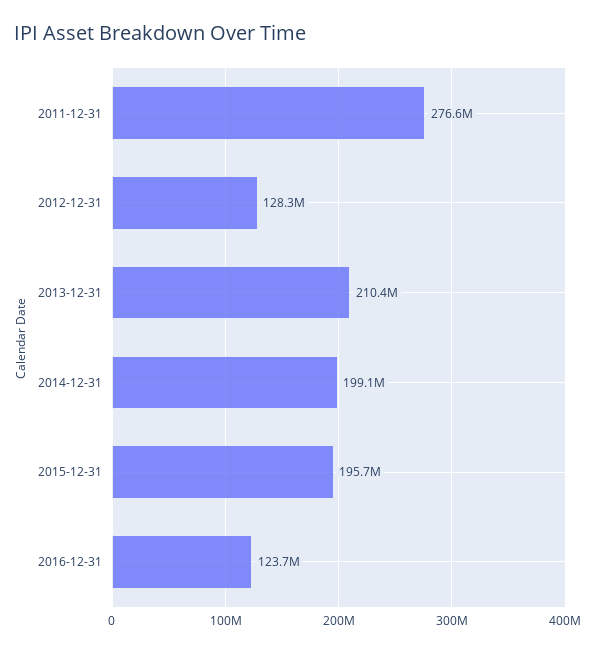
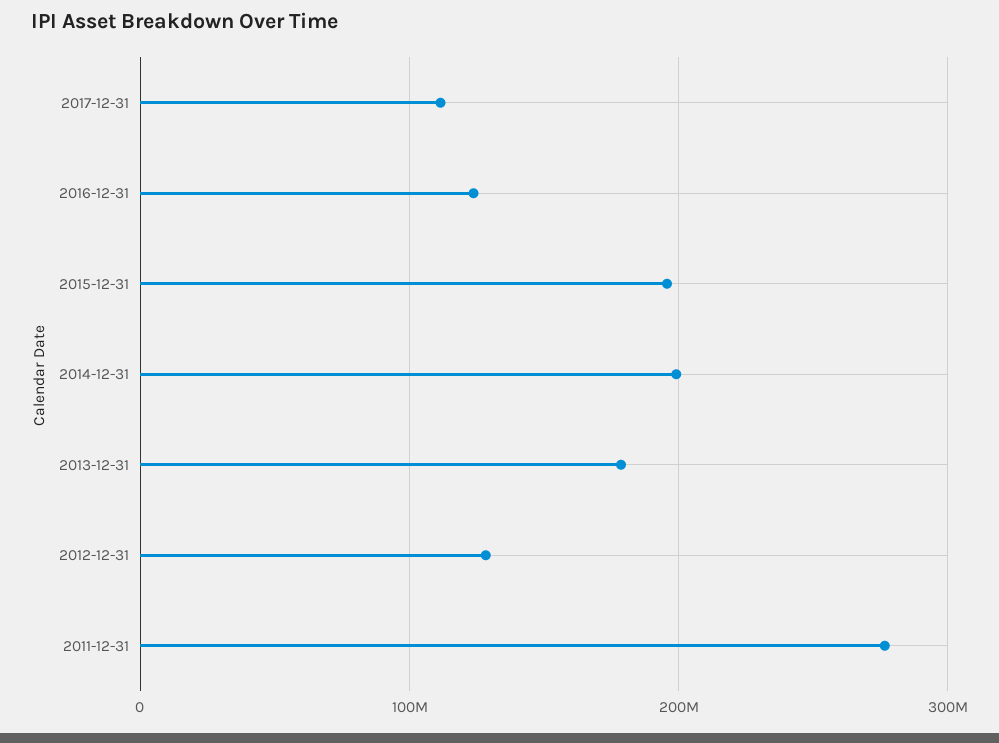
2013-12-31: 210400000 -> 180000000
2017-12-31: none -> 110000000

